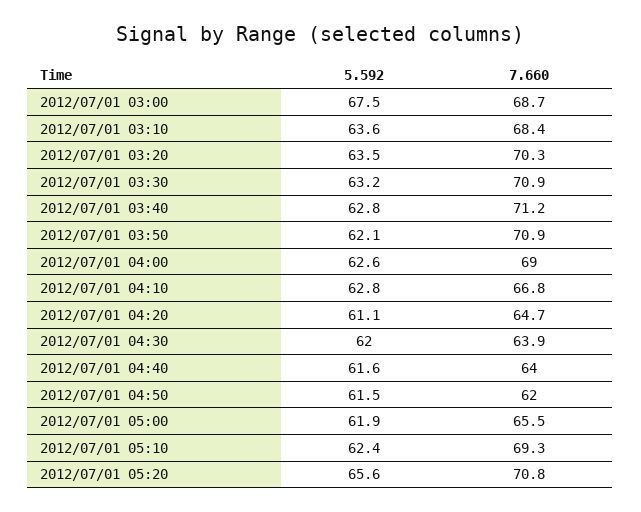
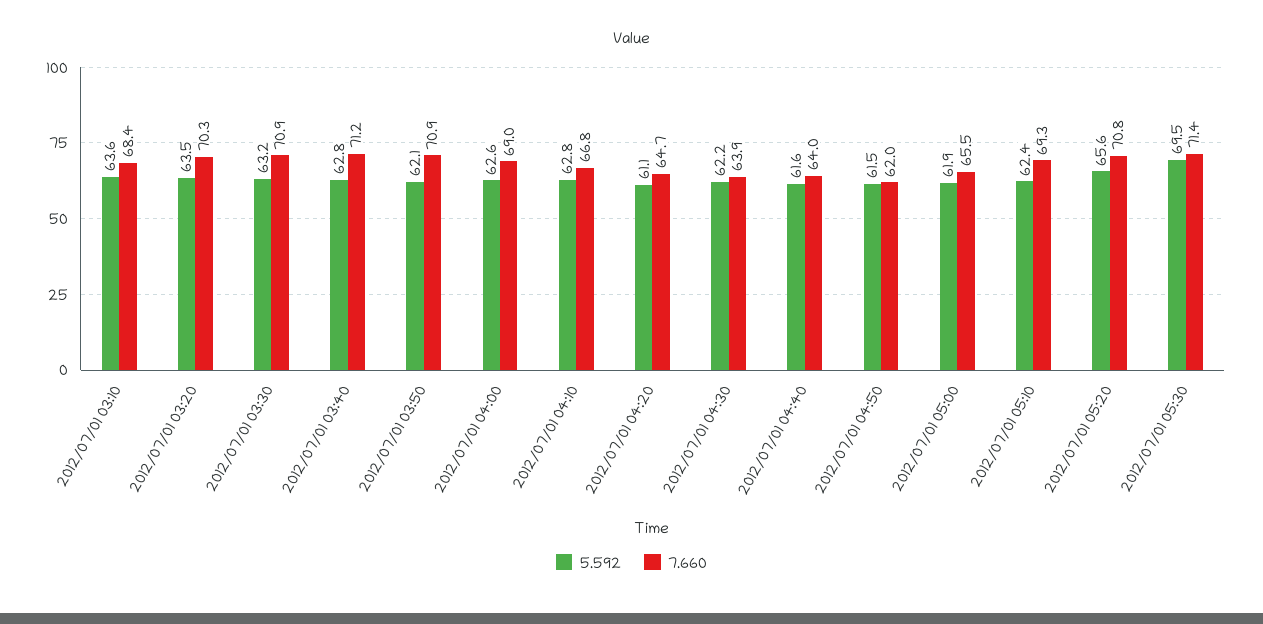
5.592, 2012/07/01 03:00: 67.5 -> none
7.660, 2012/07/01 03:00: 68.7 -> none
5.592, 2012/07/01 04:30: 62 -> 62.2
5.592, 2012/07/01 05:30: none -> 69.5
7.660, 2012/07/01 05:30: none -> 71.4

